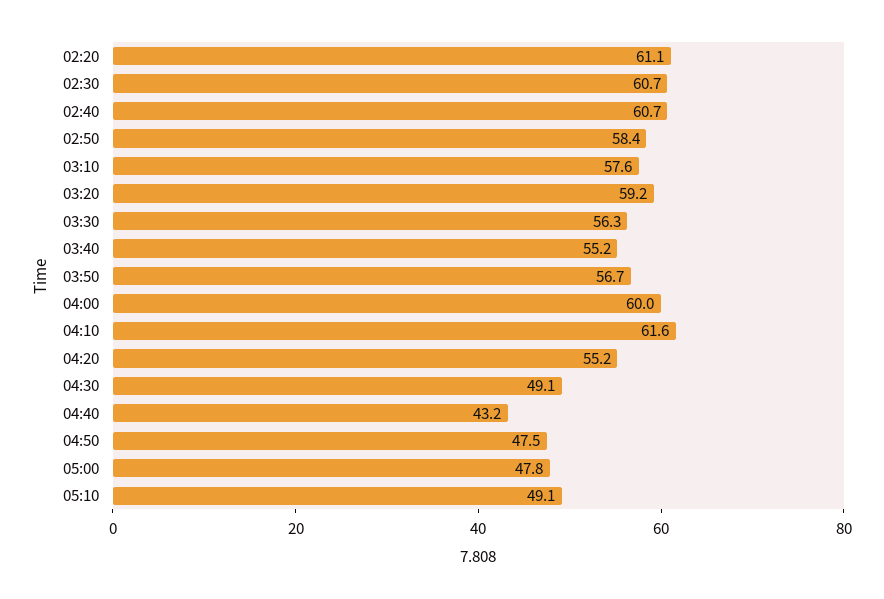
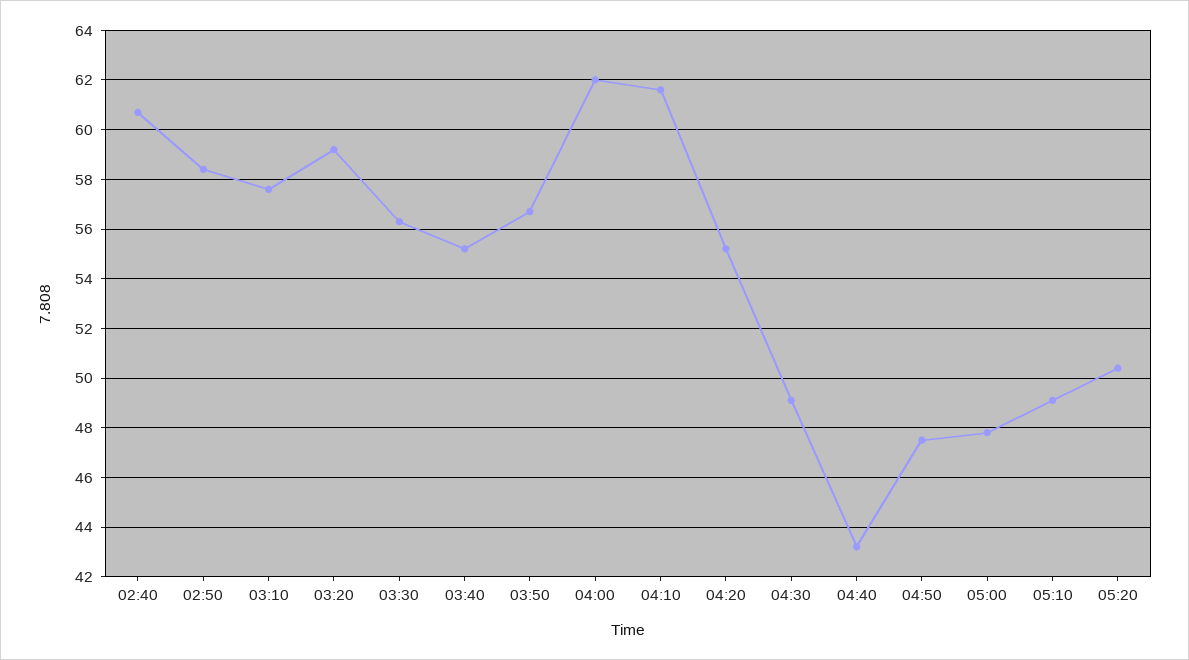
02:20: 61.1 -> none
02:30: 60.7 -> none
04:00: 60 -> 62
05:20: none -> 50.5

